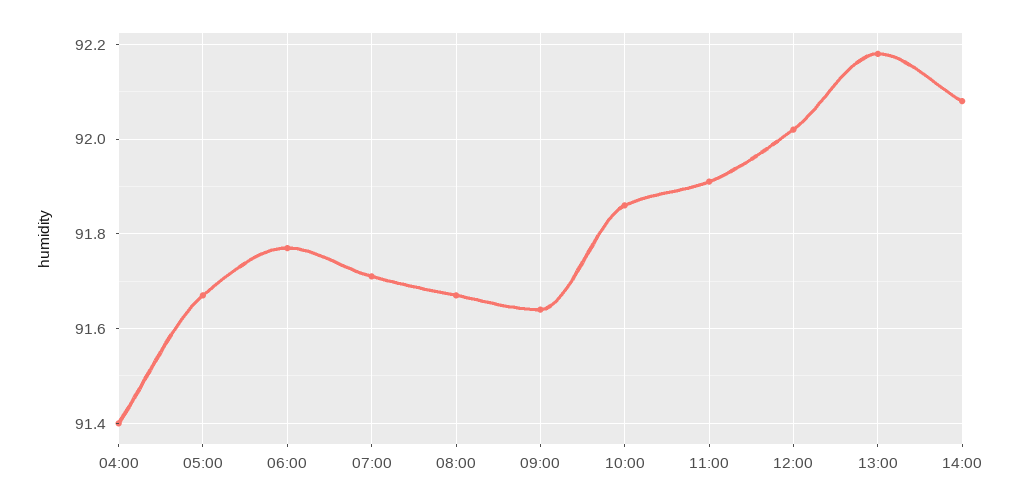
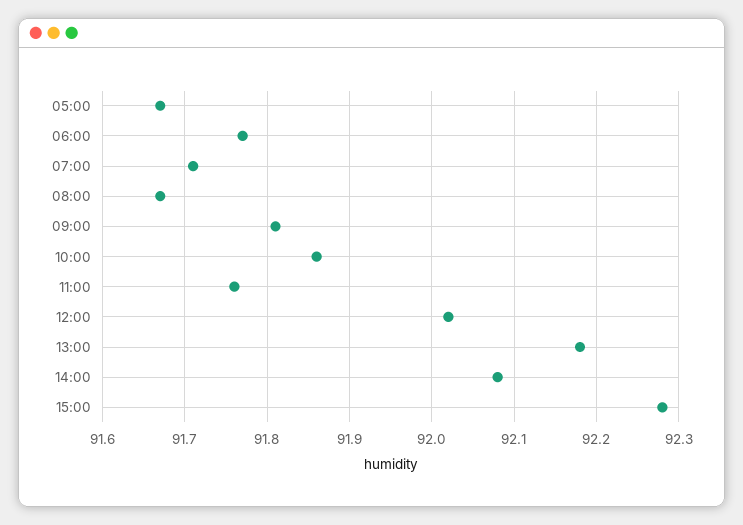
04:00: 91.4 -> none
09:00: 91.65 -> 91.81
11:00: 91.9 -> 91.76
15:00: none -> 92.28

